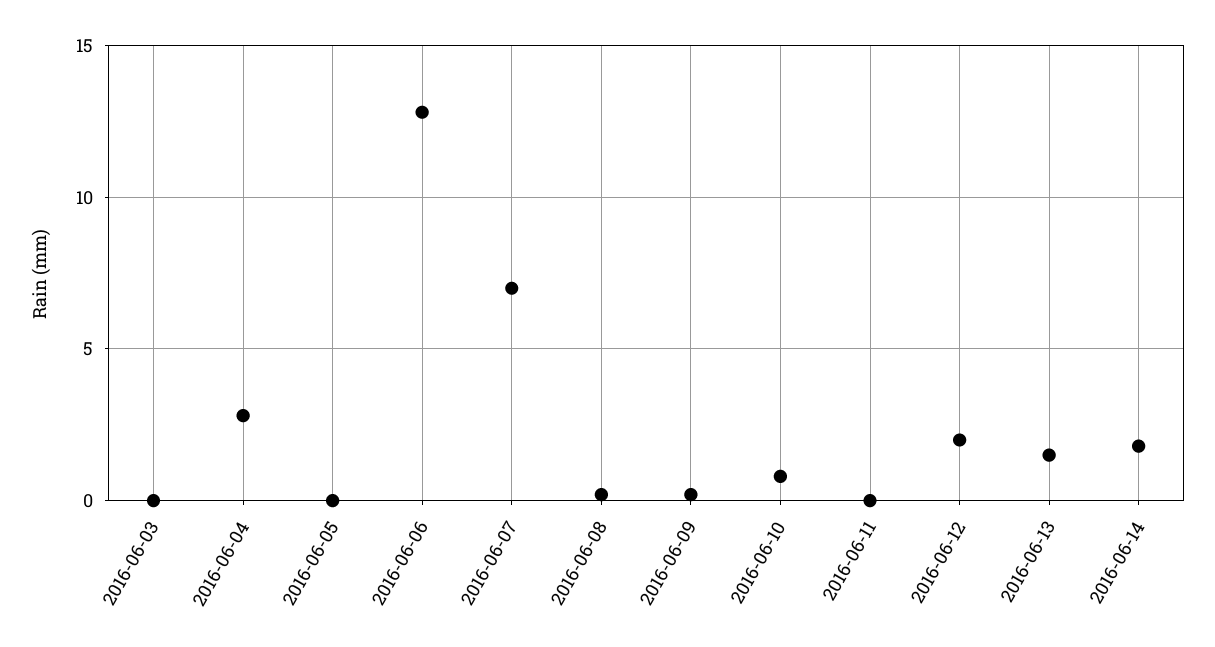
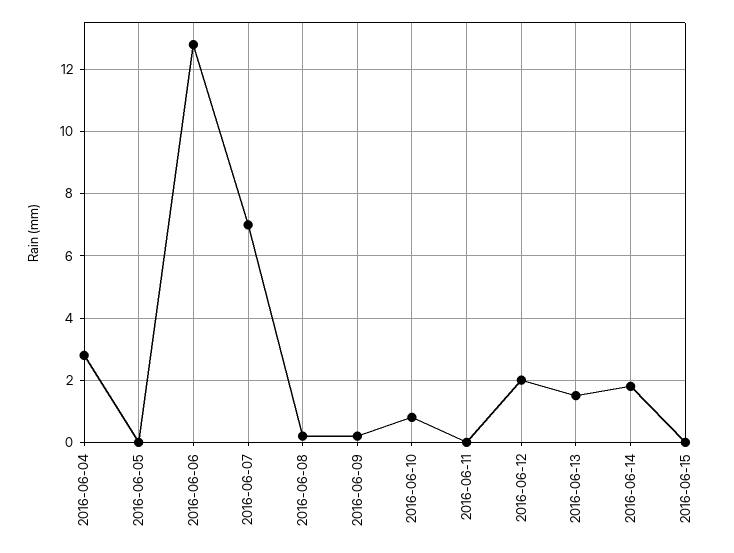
2016-06-03: 0 -> none
2016-06-15: none -> 0

